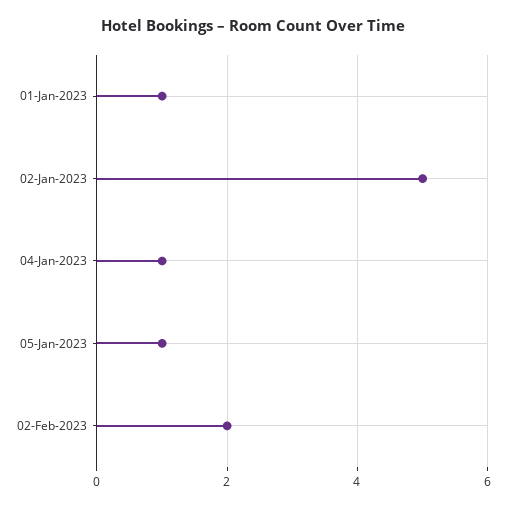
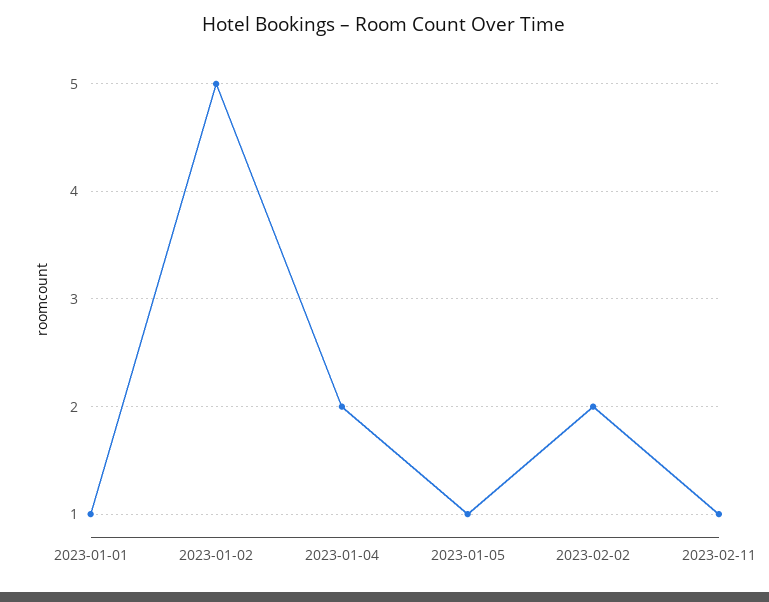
04-Jan-2023: 1 -> 2
2023-02-11: none -> 1

